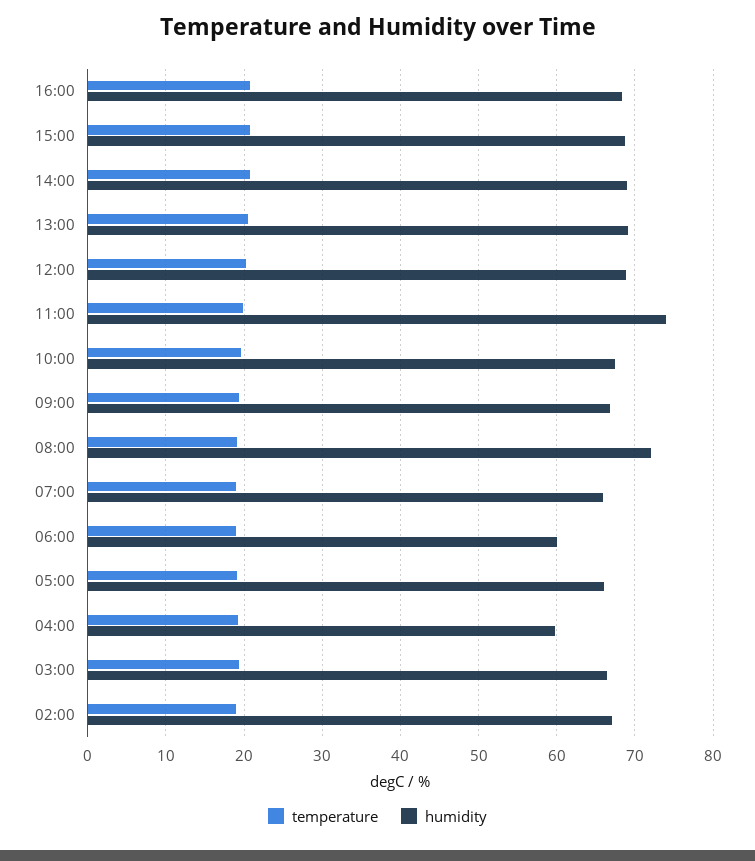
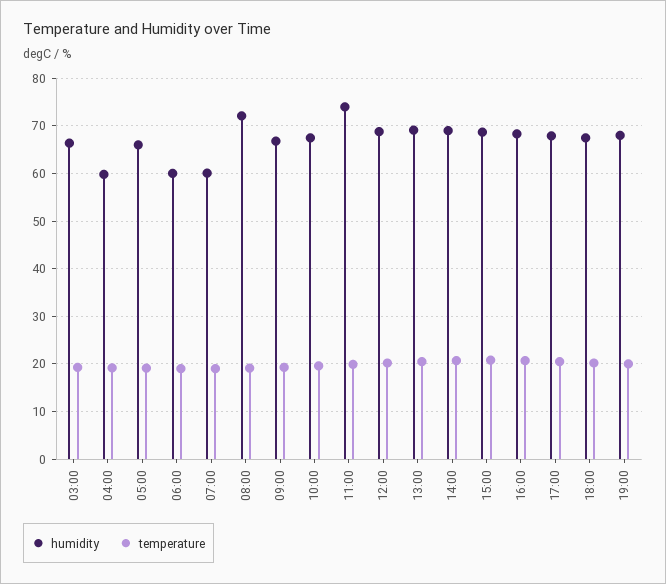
humidity, 07:00: 66 -> 60
temperature, 02:00: 19 -> none
humidity, 02:00: 67 -> none
humidity, 17:00: none -> 68
temperature, 17:00: none -> 20
humidity, 18:00: none -> 68
temperature, 18:00: none -> 20
humidity, 19:00: none -> 68
temperature, 19:00: none -> 20

